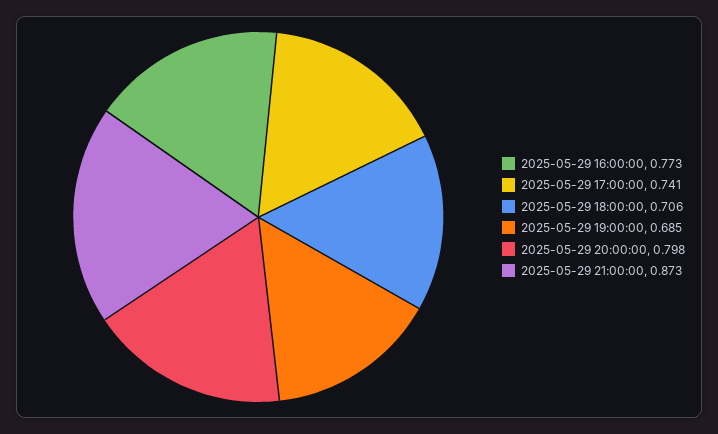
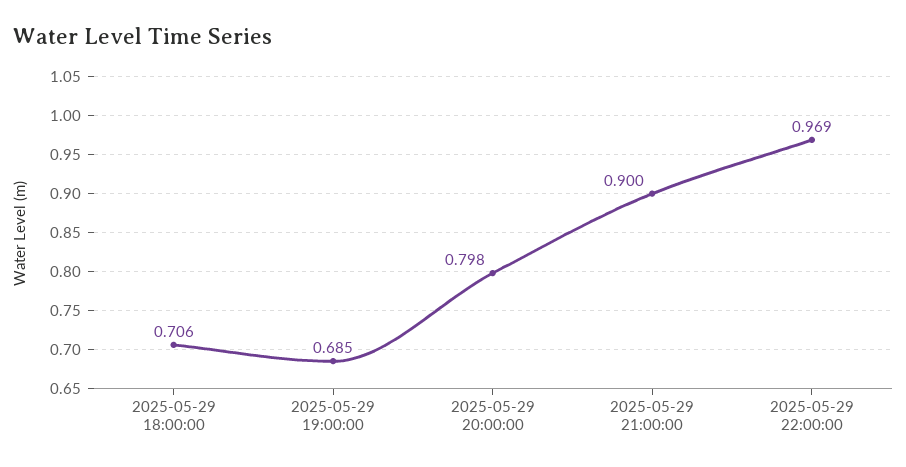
2025-05-29 16:00:00: 0.773 -> none
2025-05-29 17:00:00: 0.741 -> none
2025-05-29 21:00:00: 0.873 -> 0.9
2025-05-29 22:00:00: none -> 0.969

